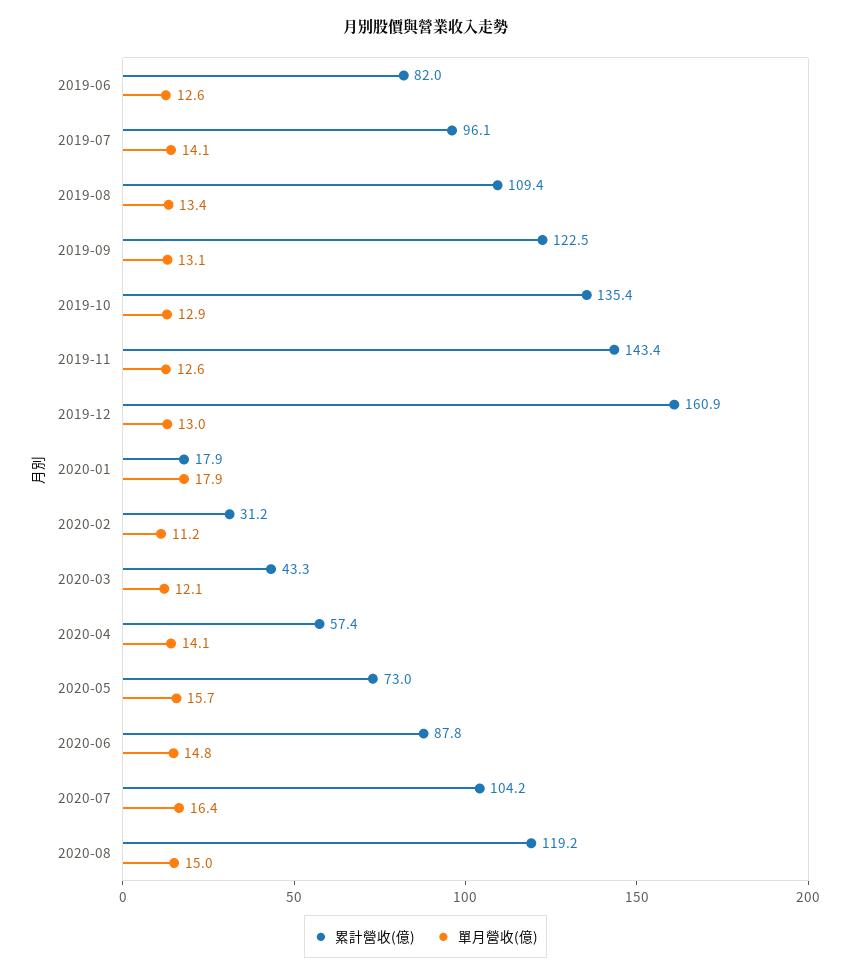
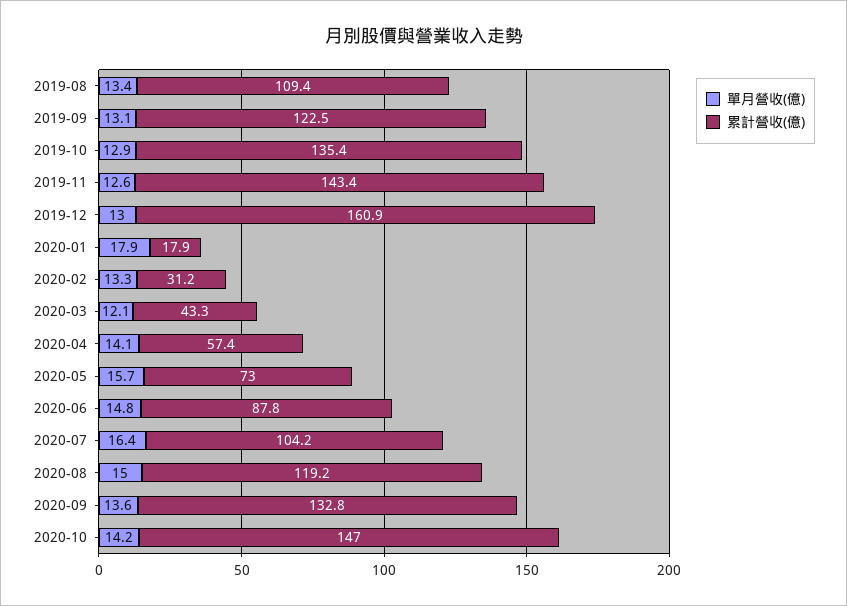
累計營收(億), 2019-06: 82 -> none
單月營收(億), 2019-06: 12.6 -> none
累計營收(億), 2019-07: 96.1 -> none
單月營收(億), 2019-07: 14.1 -> none
單月營收(億), 2020-02: 11.2 -> 13.3
單月營收(億), 2020-09: none -> 13.6
累計營收(億), 2020-09: none -> 132.8
單月營收(億), 2020-10: none -> 14.2
累計營收(億), 2020-10: none -> 147

